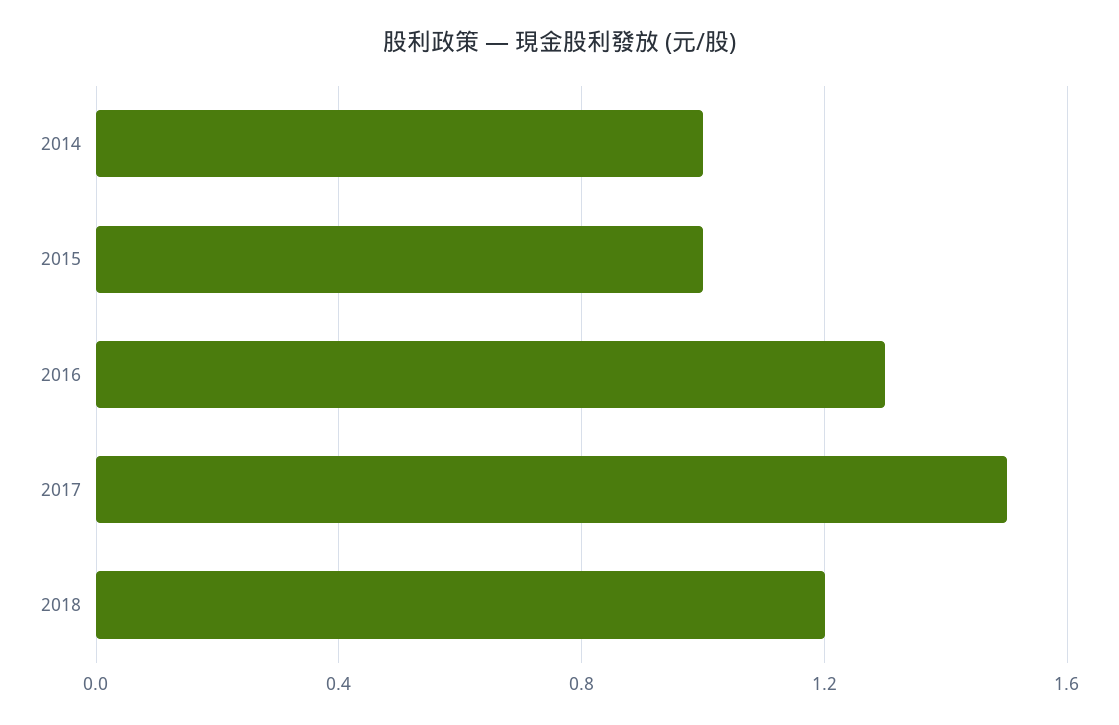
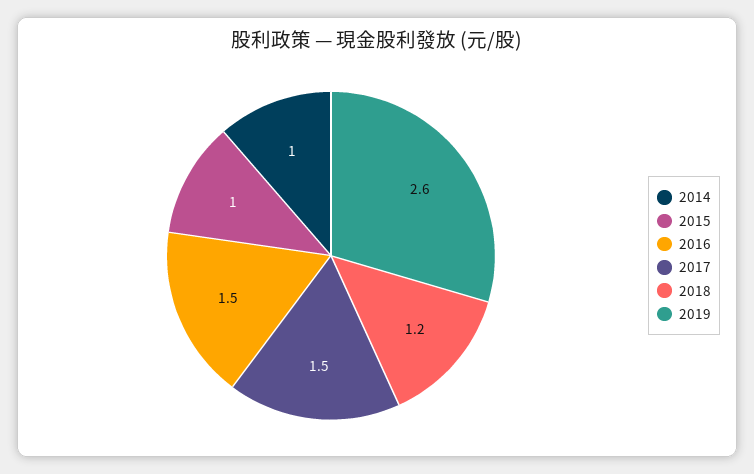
2016: 1.3 -> 1.5
2019: none -> 2.6

